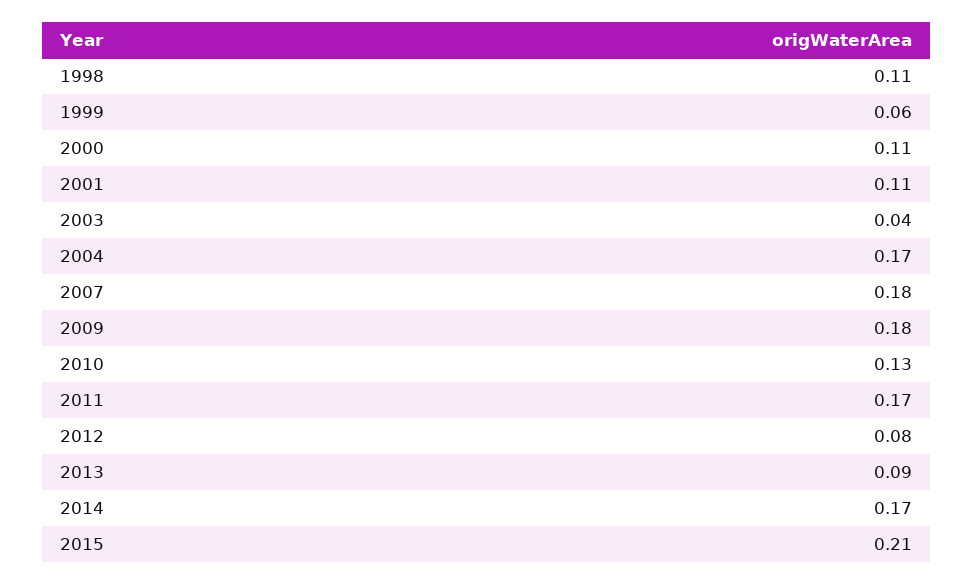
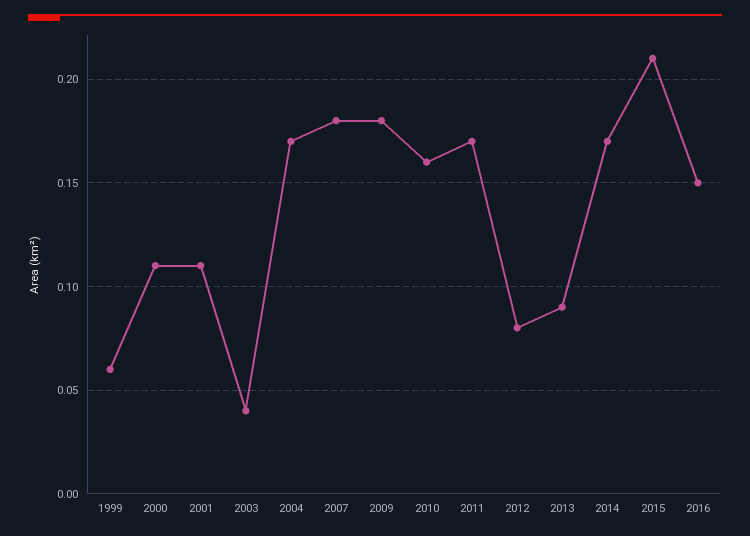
1998: 0.11 -> none
2010: 0.13 -> 0.16
2016: none -> 0.15

